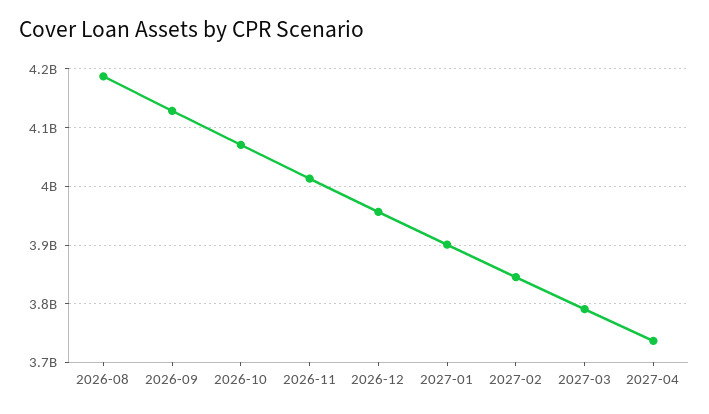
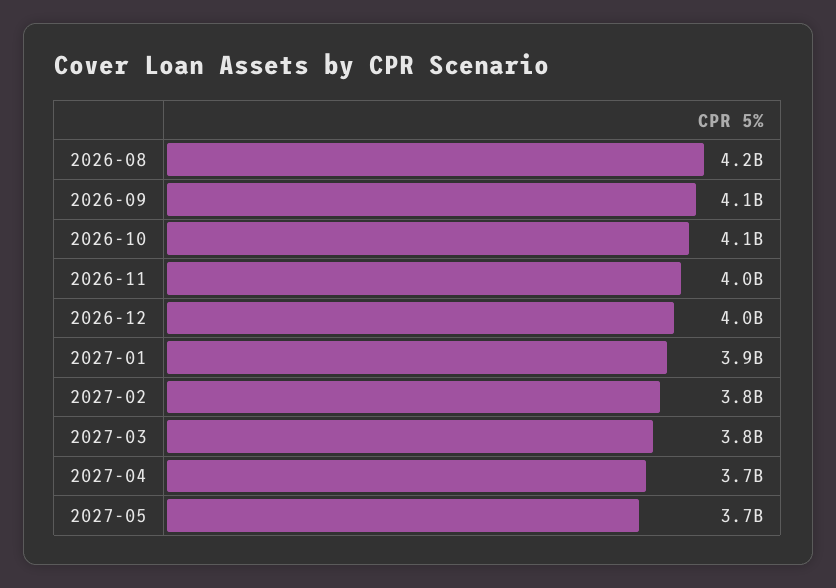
2027-05: none -> 3700000000

